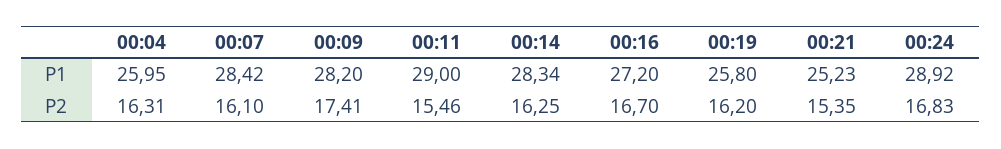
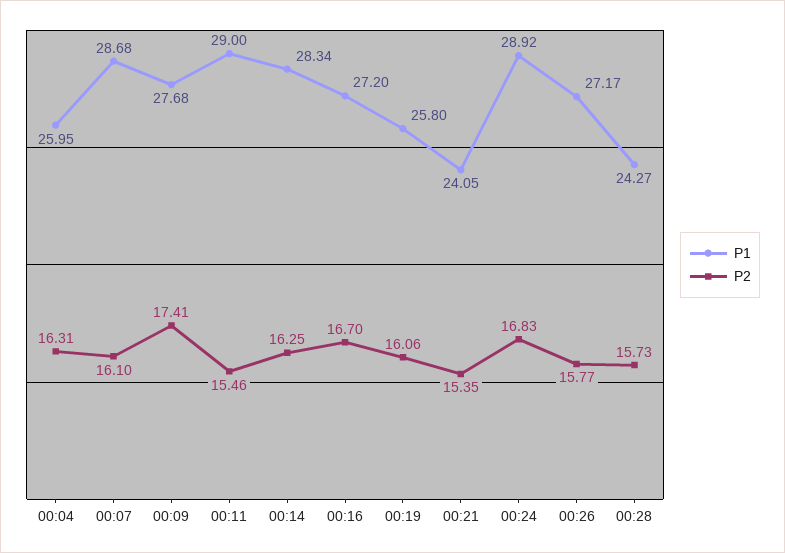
P1, 00:07: 28.42 -> 28.68
P1, 00:09: 28.2 -> 27.68
P1, 00:21: 25.23 -> 24.05
P2, 00:19: 16.2 -> 16.06
P1, 00:26: none -> 27.17
P2, 00:26: none -> 15.77
P1, 00:28: none -> 24.27
P2, 00:28: none -> 15.73

